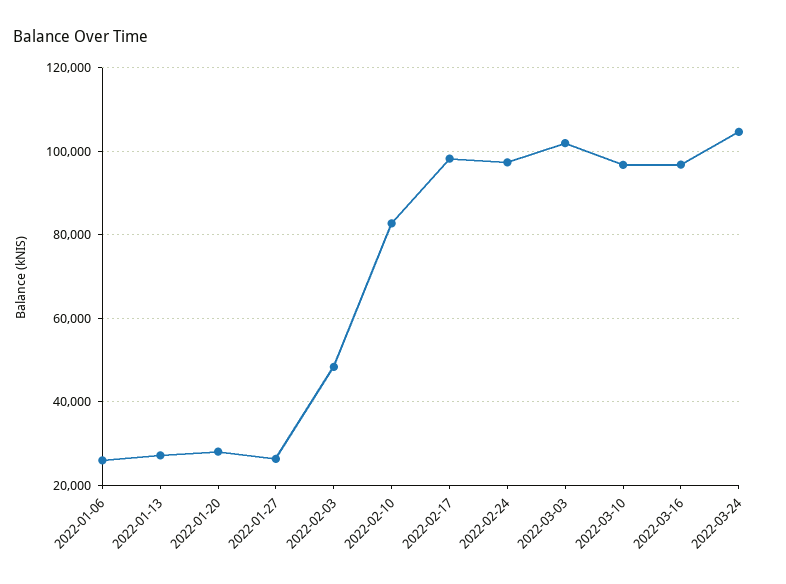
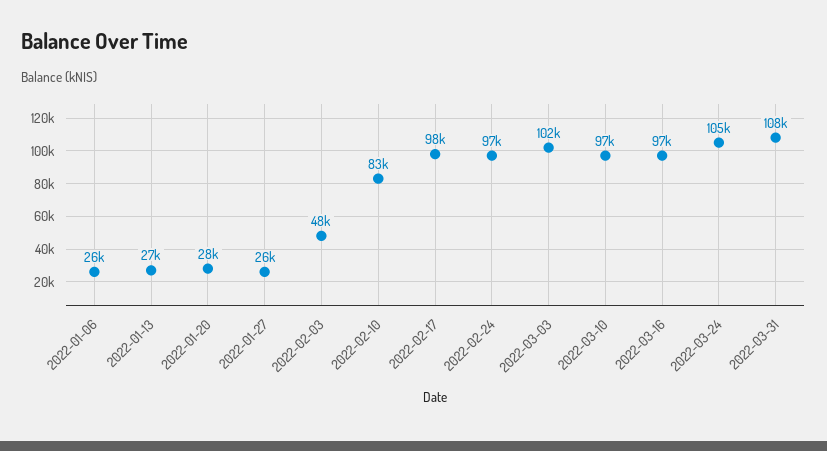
2022-03-31: none -> 108000

